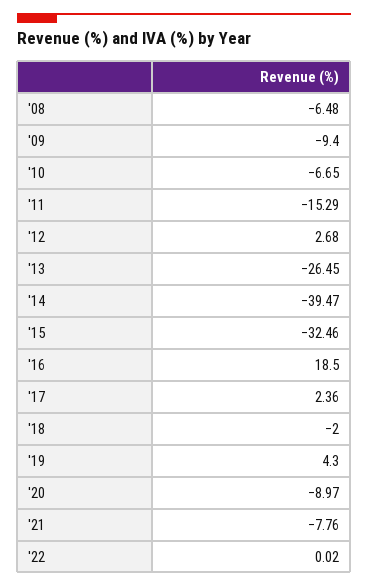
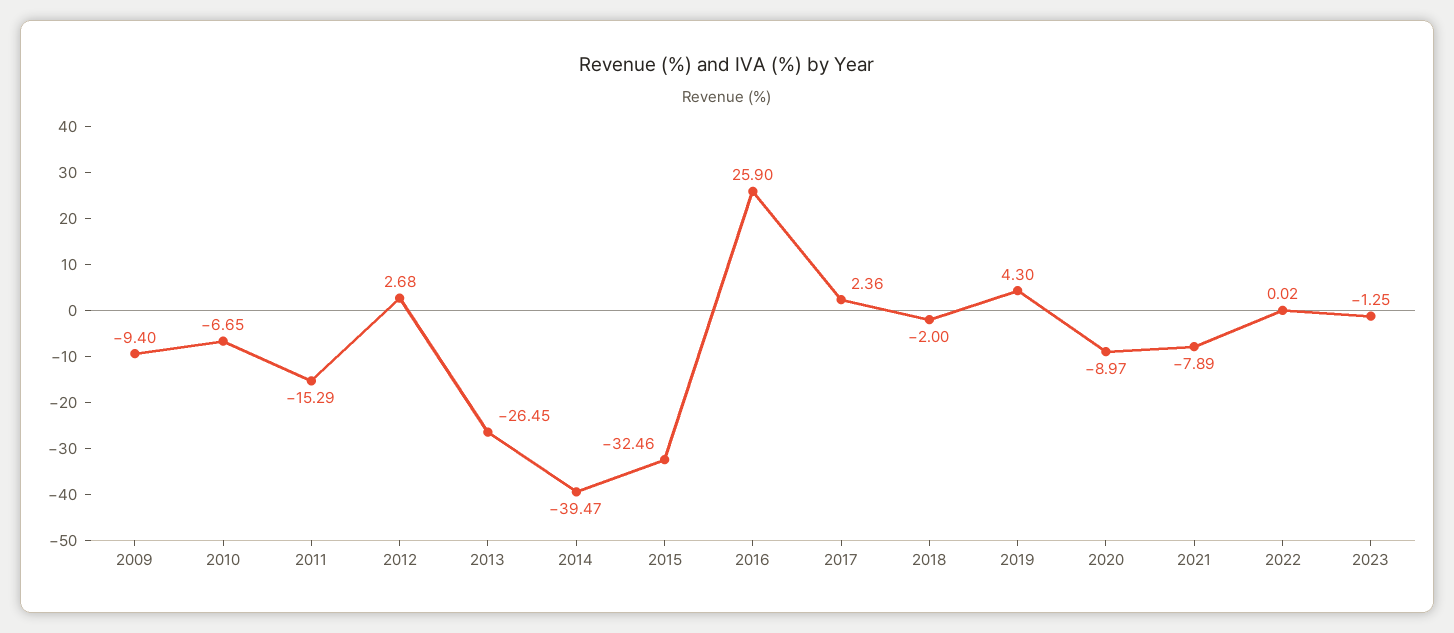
'08: -6.48 -> none
'16: 18.5 -> 25.9
'21: -7.76 -> -7.89
2023: none -> -1.25

